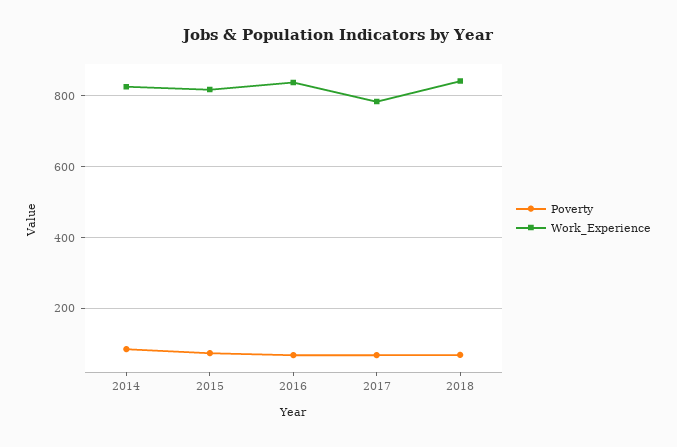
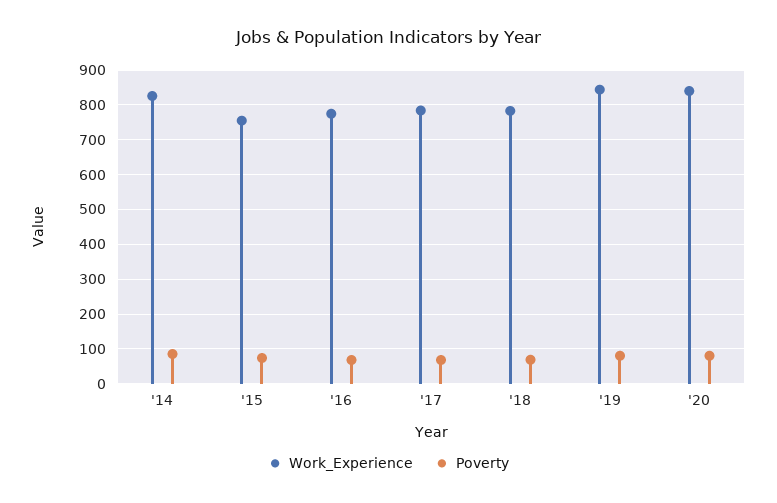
Work_Experience, 2015: 820 -> 760
Work_Experience, 2016: 840 -> 780
Work_Experience, 2018: 840 -> 780
Work_Experience, '19: none -> 840
Poverty, '19: none -> 80
Work_Experience, '20: none -> 840
Poverty, '20: none -> 80

